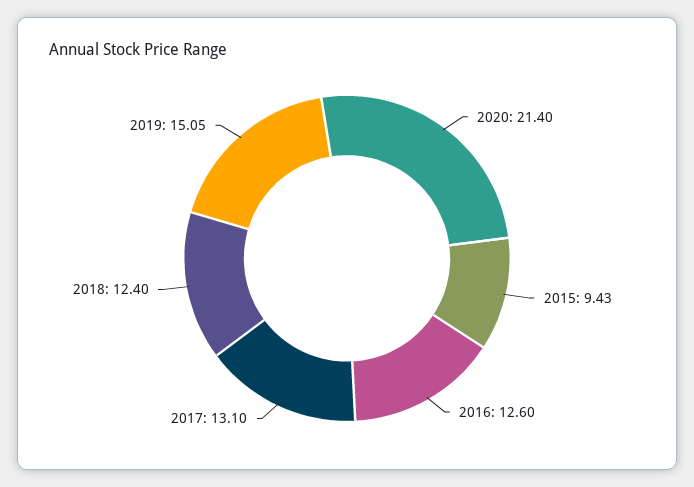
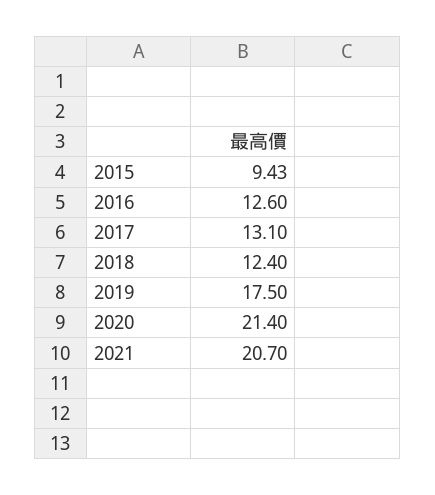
2019: 15.05 -> 17.5
2021: none -> 20.7

